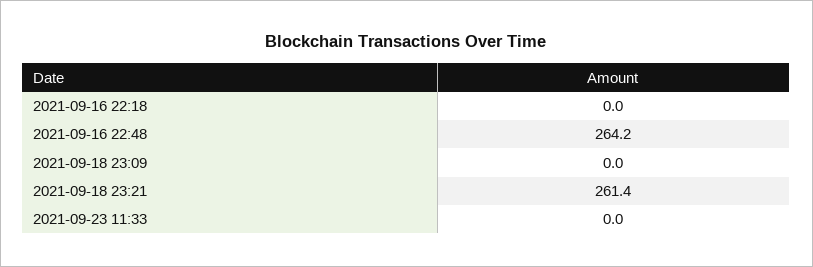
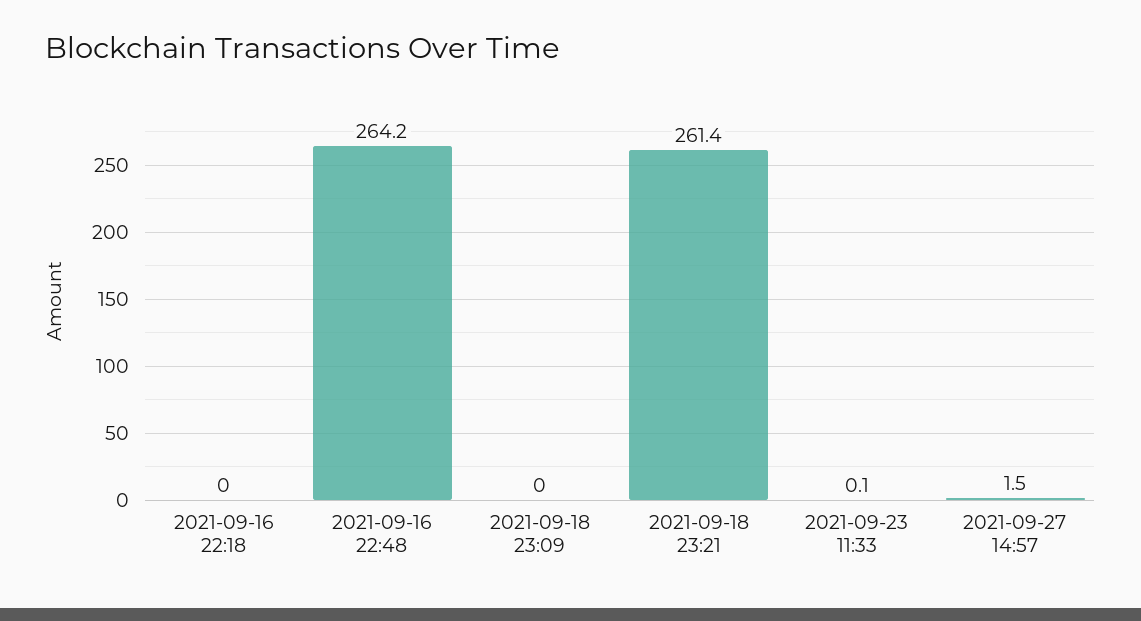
2021-09-23 11:33: 0 -> 0.1
2021-09-27 14:57: none -> 1.5

